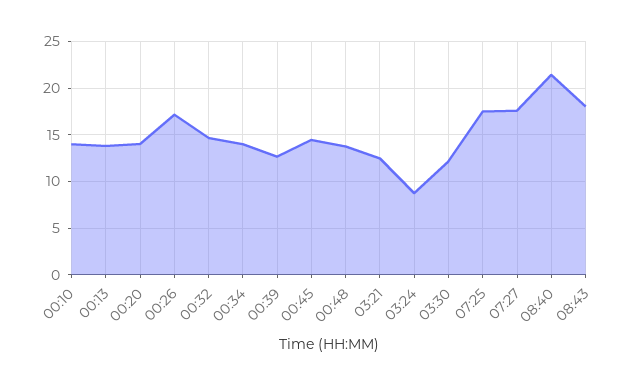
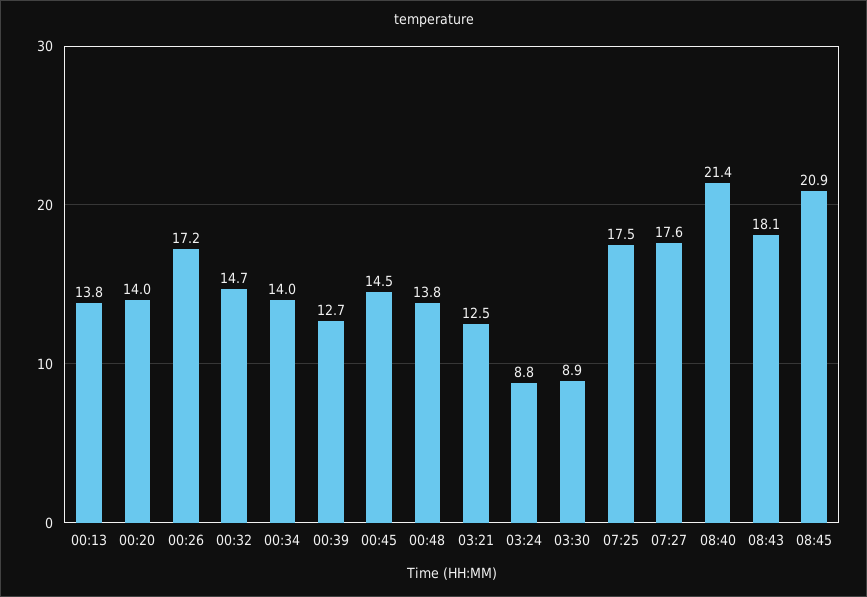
00:10: 14 -> none
03:30: 12 -> 8.9
08:45: none -> 20.9

